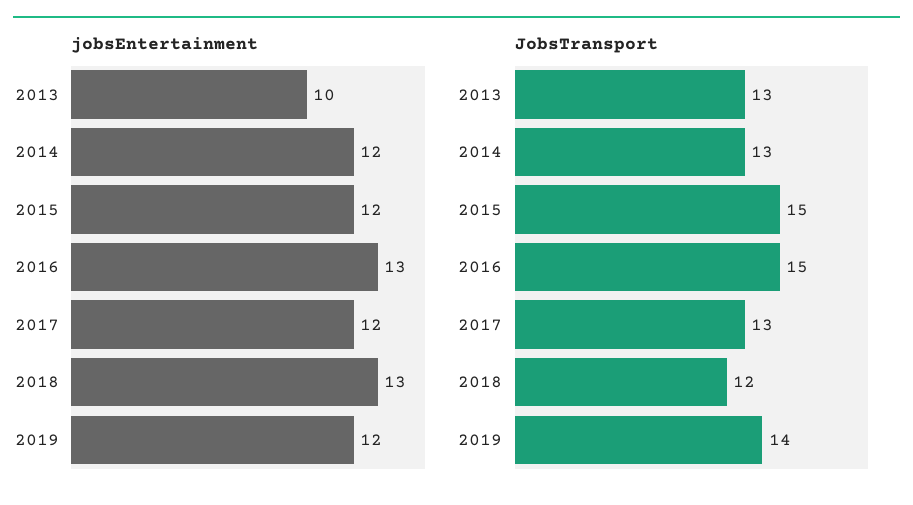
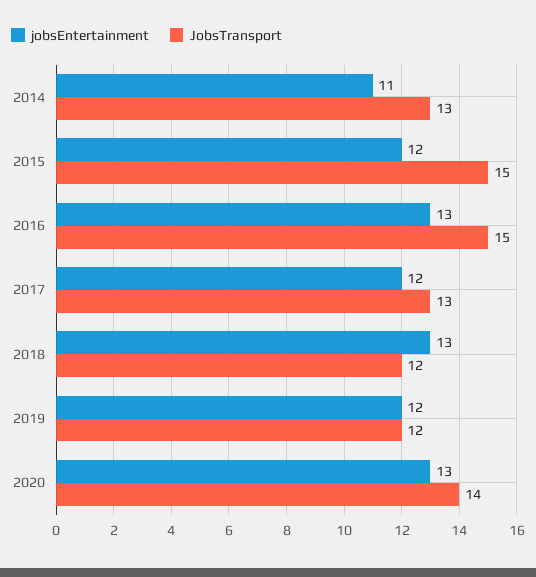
jobsEntertainment, 2013: 10 -> none
jobsEntertainment, 2014: 12 -> 11
JobsTransport, 2013: 13 -> none
JobsTransport, 2019: 14 -> 12
jobsEntertainment, 2020: none -> 13
JobsTransport, 2020: none -> 14

